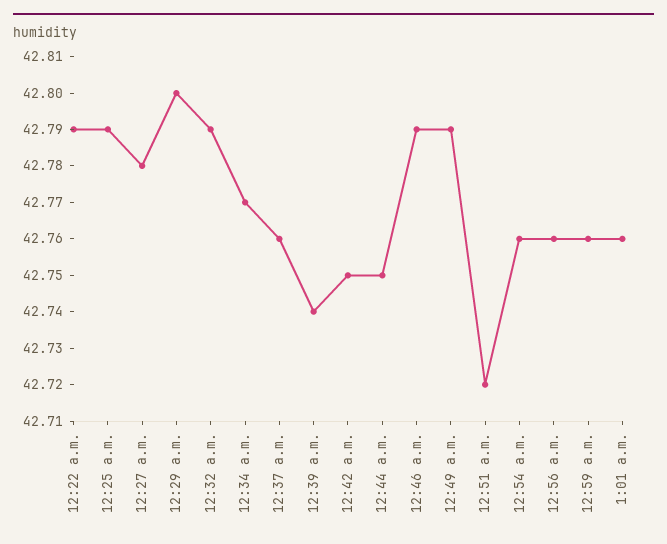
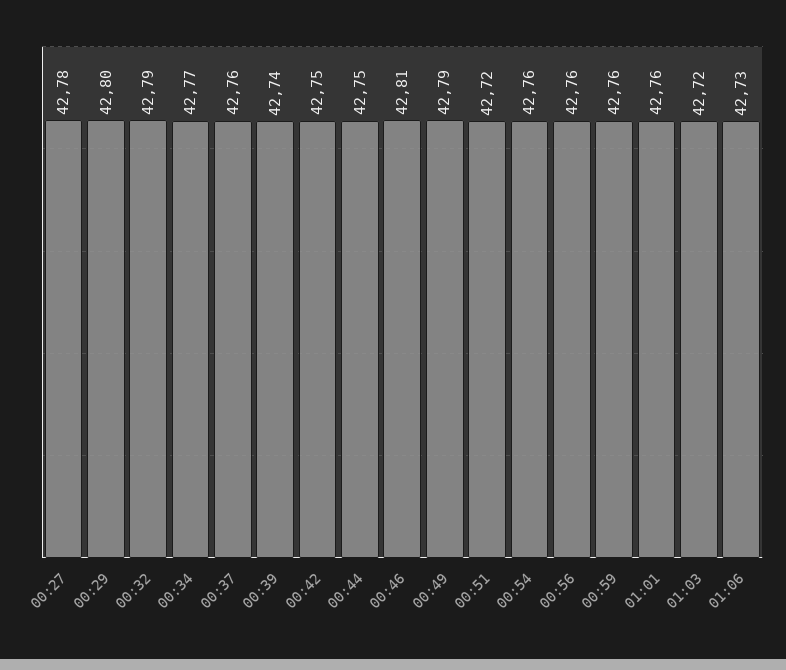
12:22 a.m.: 42.79 -> none
12:25 a.m.: 42.79 -> none
12:46 a.m.: 42.79 -> 42.81
01:03: none -> 42.72
01:06: none -> 42.73

